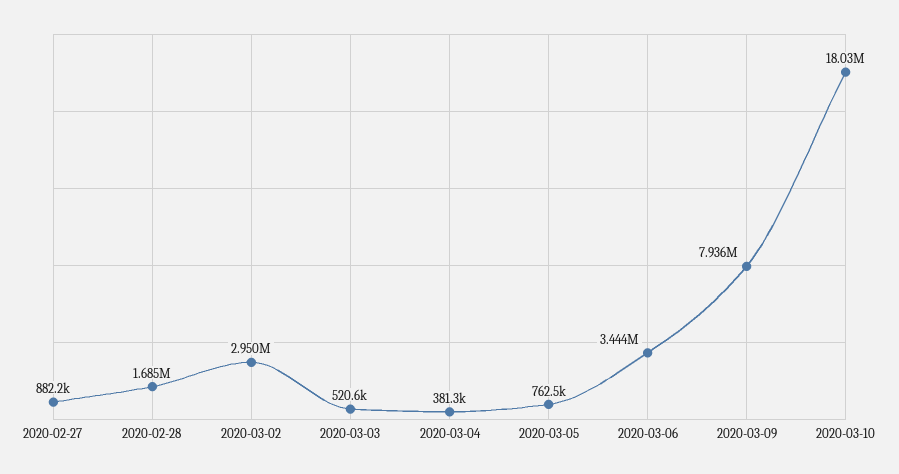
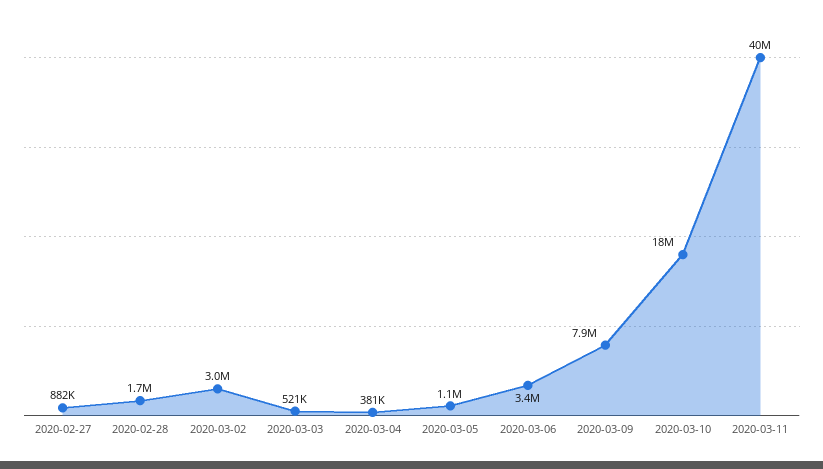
2020-03-05: 762500 -> 1100000
2020-03-11: none -> 40000000

